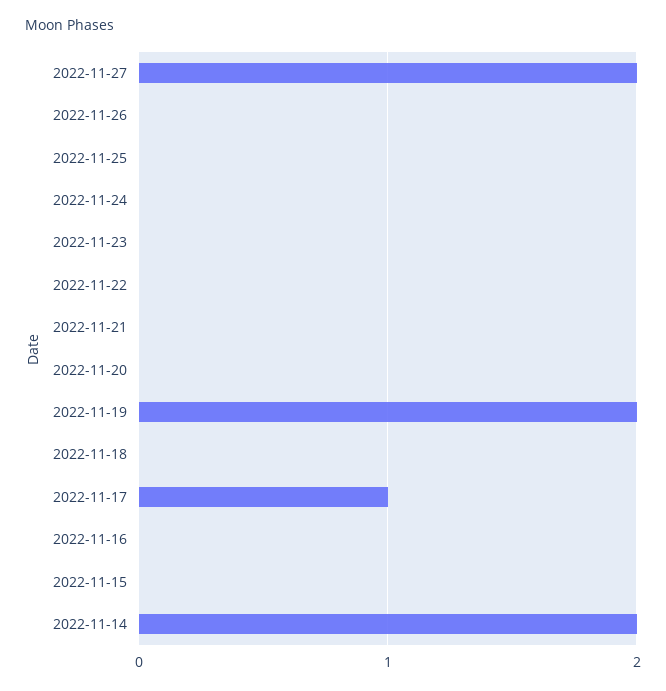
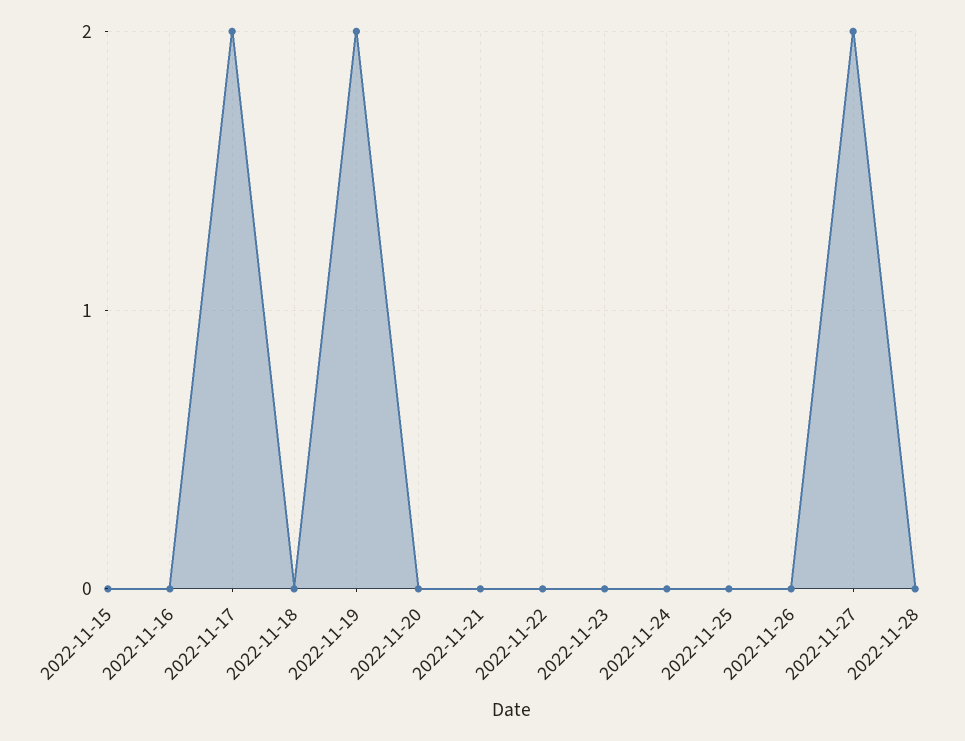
2022-11-17: 1 -> 2
2022-11-14: 2 -> none
2022-11-28: none -> 0

